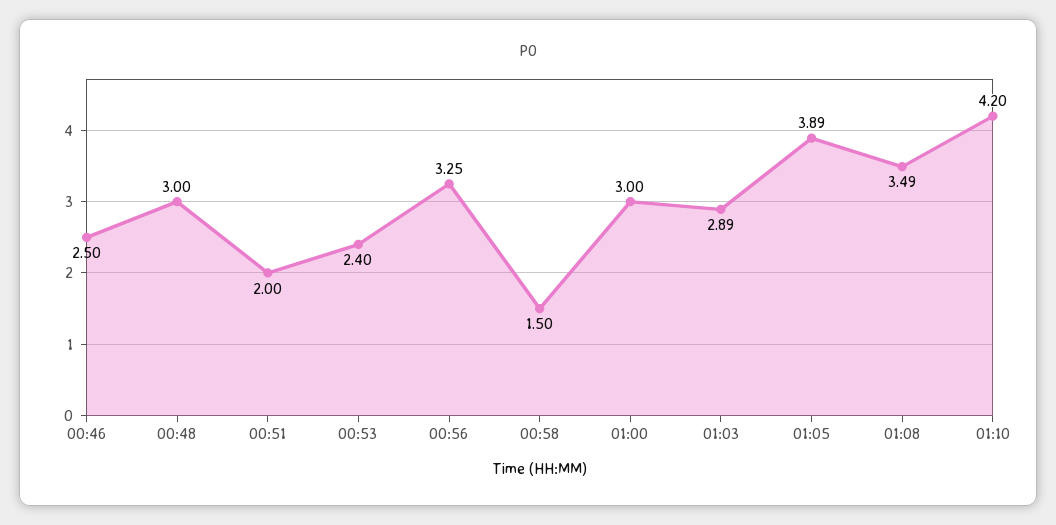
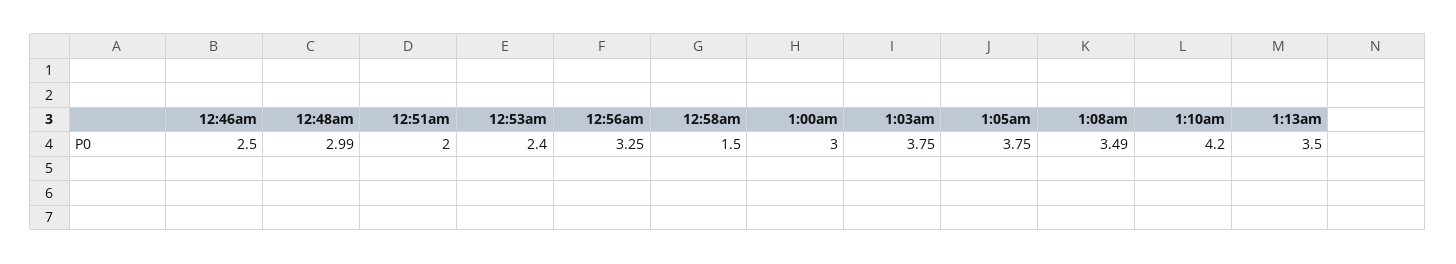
00:48: 3 -> 2.99
01:03: 2.89 -> 3.75
01:05: 3.89 -> 3.75
1:13am: none -> 3.5

